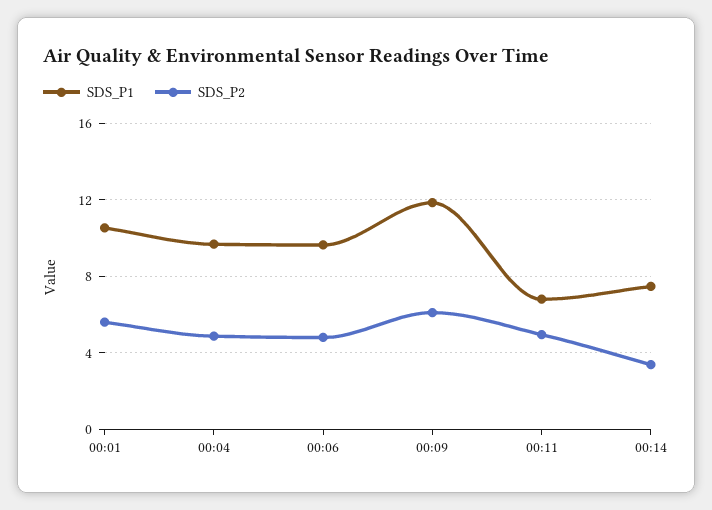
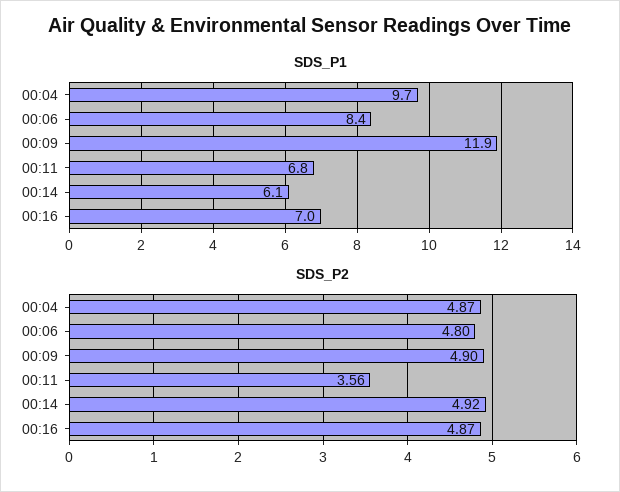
SDS_P1, 00:01: 10.5 -> none
SDS_P2, 00:01: 5.5 -> none
SDS_P1, 00:06: 9.5 -> 8.4
SDS_P2, 00:09: 6 -> 4.9
SDS_P2, 00:11: 5 -> 3.56
SDS_P1, 00:14: 7.5 -> 6.1
SDS_P2, 00:14: 3.5 -> 4.92
SDS_P1, 00:16: none -> 7
SDS_P2, 00:16: none -> 4.87

